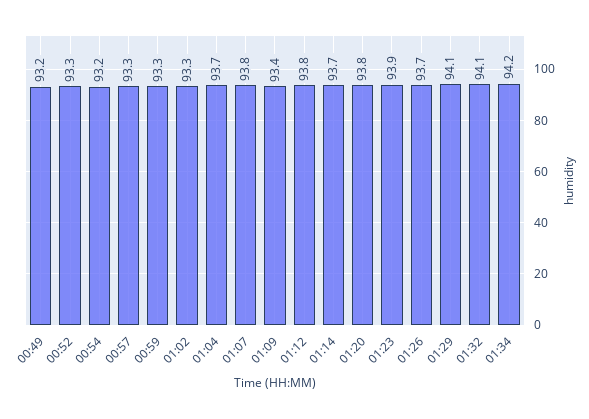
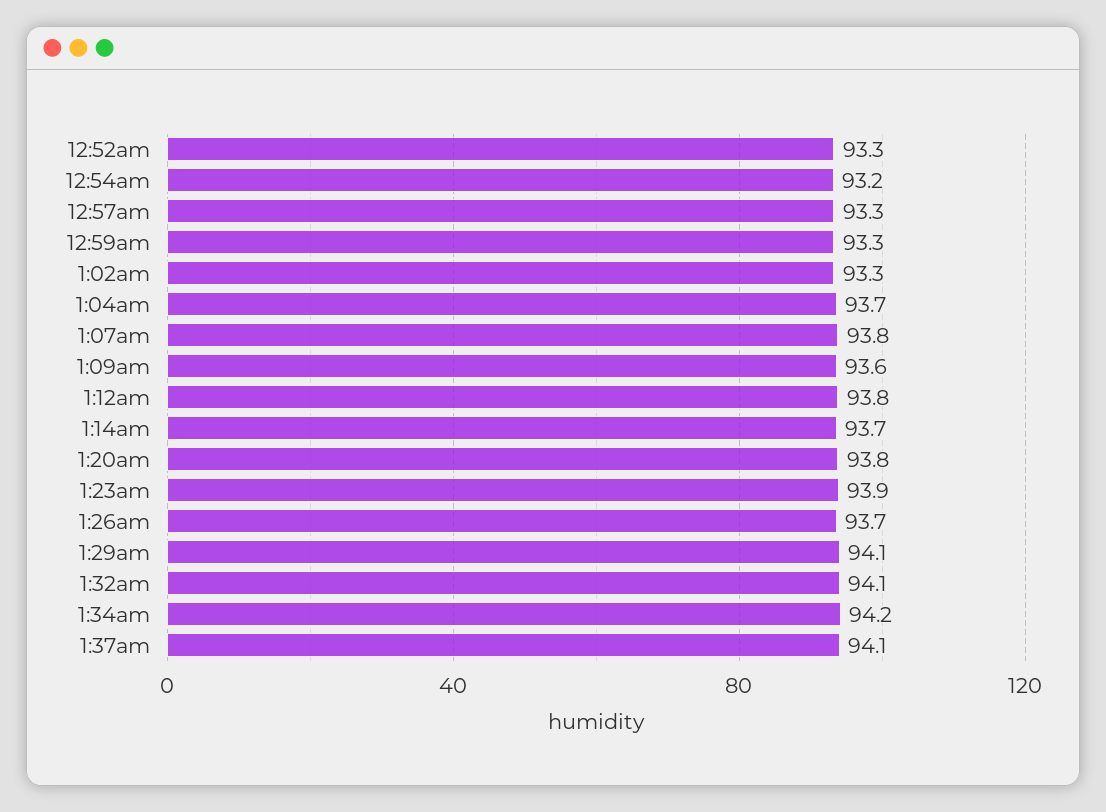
00:49: 93.2 -> none
01:09: 93.4 -> 93.6
1:37am: none -> 94.1

